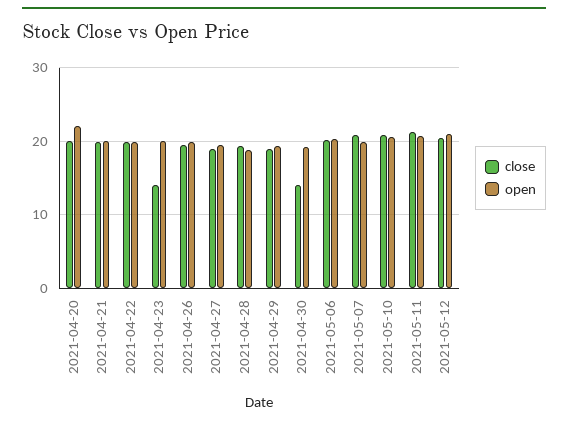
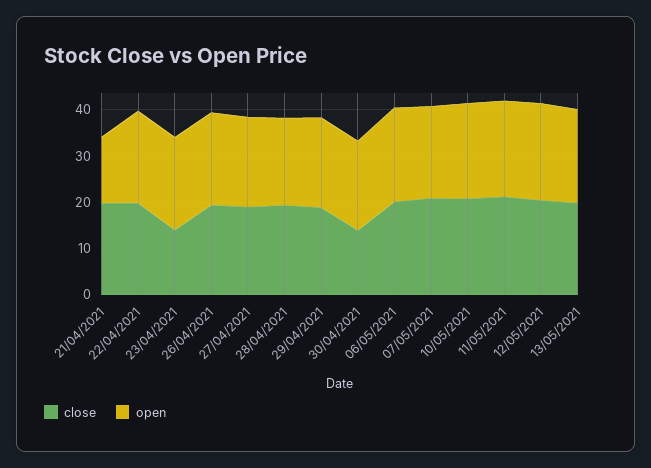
close, 2021-04-20: 20 -> none
open, 2021-04-20: 22 -> none
open, 2021-04-21: 20 -> 14
close, 13/05/2021: none -> 20
open, 13/05/2021: none -> 20

